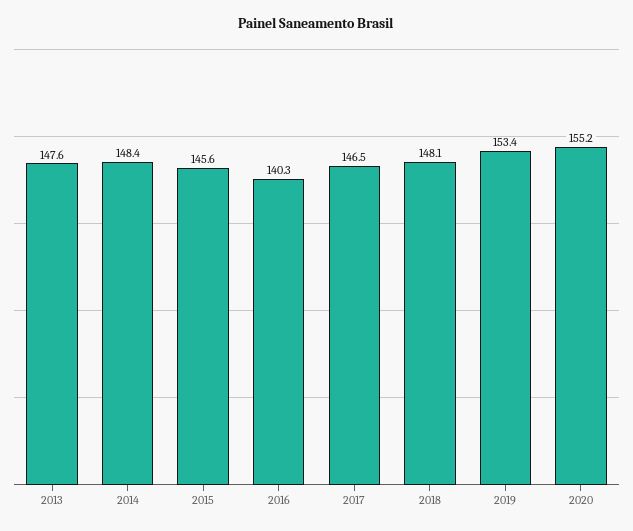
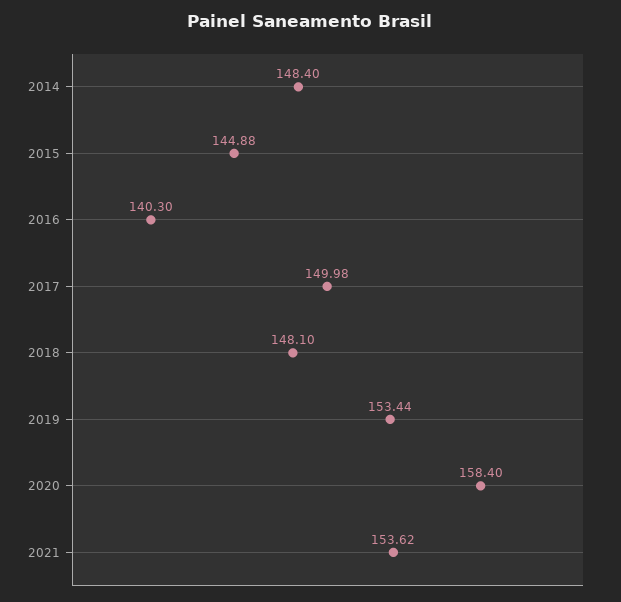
2013: 147.6 -> none
2015: 145.6 -> 144.88
2017: 146.5 -> 149.98
2020: 155.2 -> 158.4
2021: none -> 153.62

